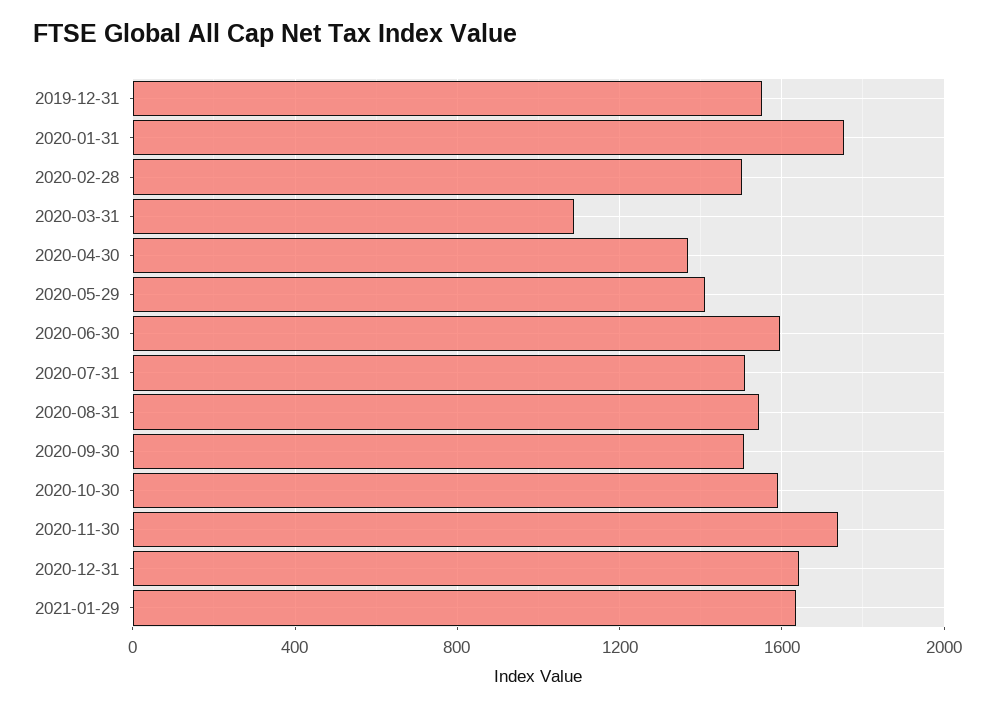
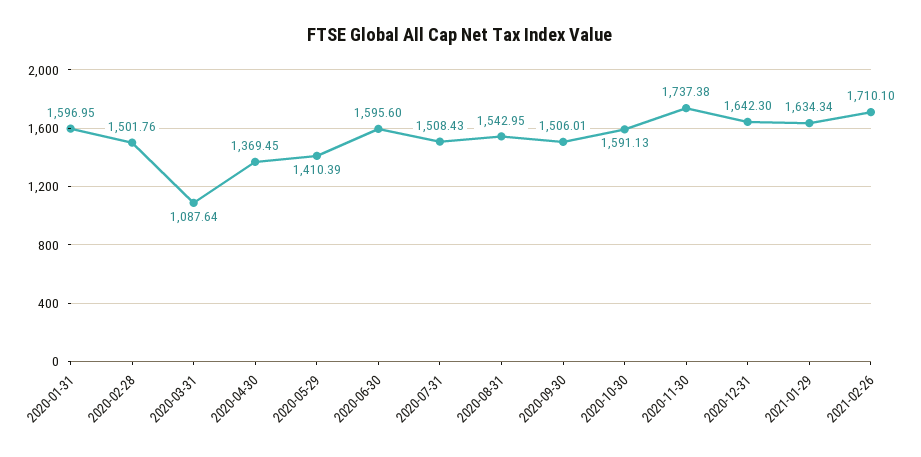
2019-12-31: 1550 -> none
2020-01-31: 1750 -> 1596.95
2021-02-26: none -> 1710.1

